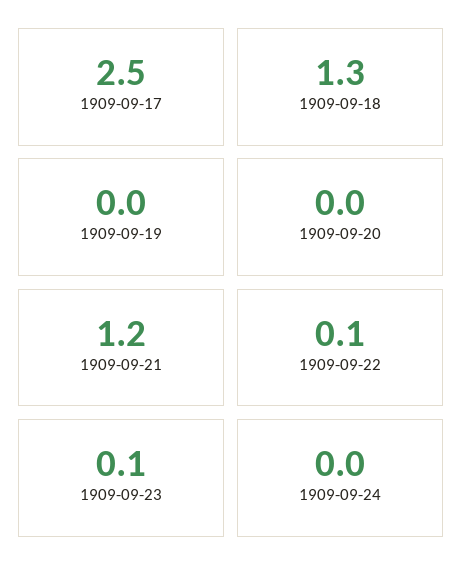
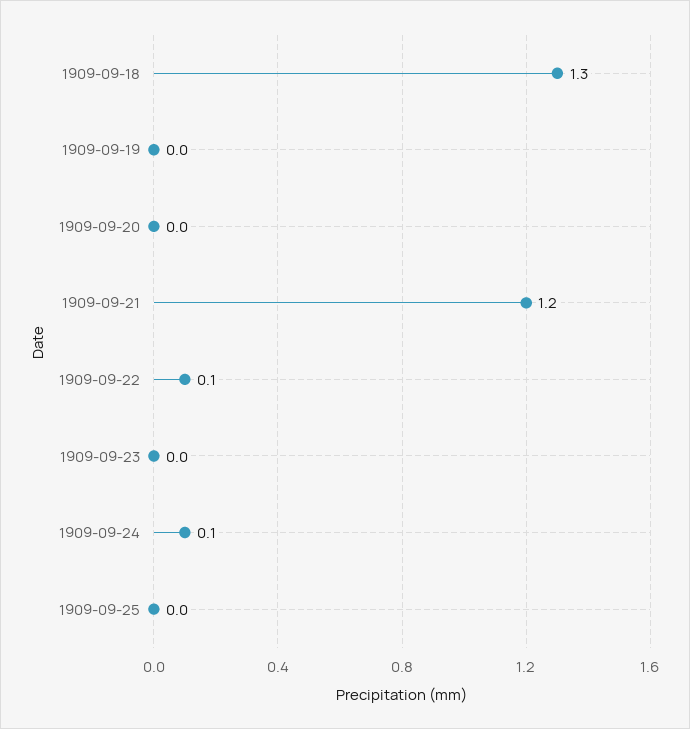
1909-09-17: 2.5 -> none
1909-09-23: 0.1 -> 0
1909-09-24: 0 -> 0.1
1909-09-25: none -> 0

